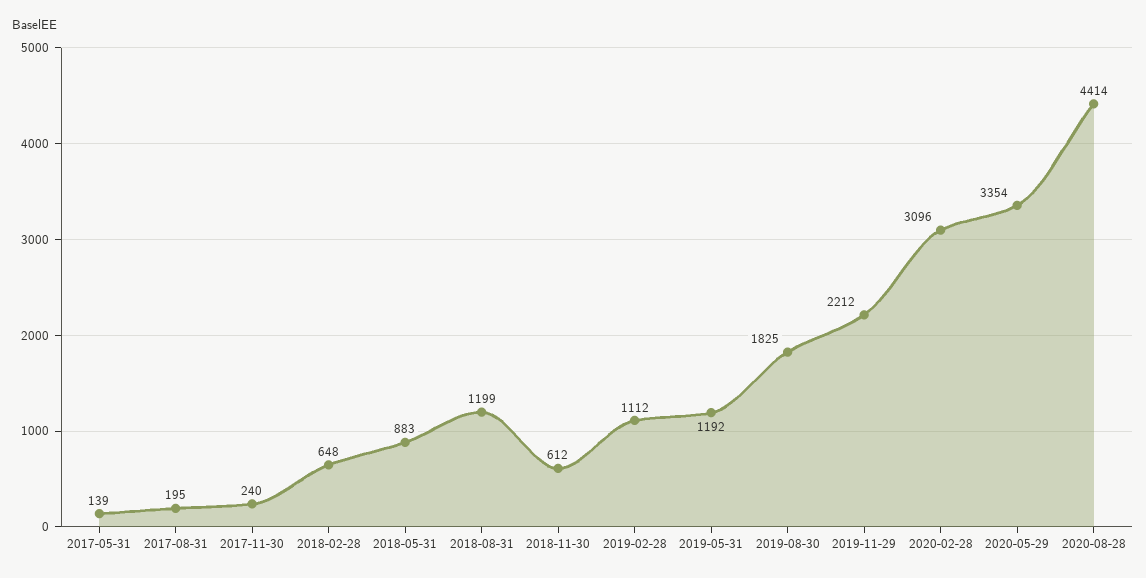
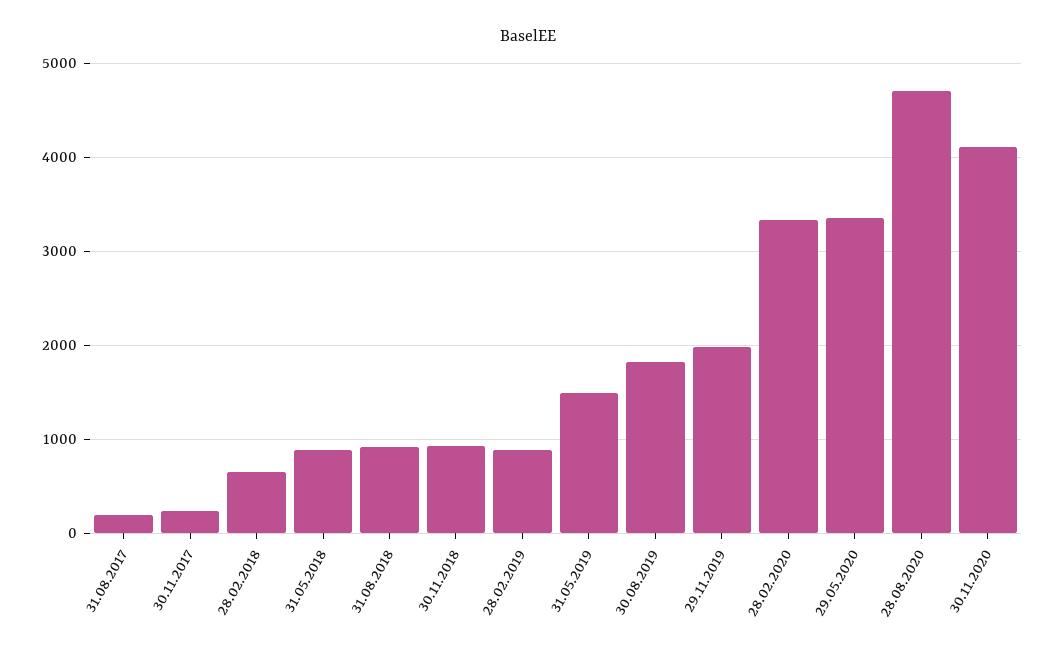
2017-05-31: 139 -> none
2018-08-31: 1199 -> 900
2018-11-30: 612 -> 900
2019-02-28: 1112 -> 900
2019-05-31: 1192 -> 1500
2019-11-29: 2212 -> 2000
2020-02-28: 3096 -> 3300
2020-08-28: 4414 -> 4700
30.11.2020: none -> 4100

